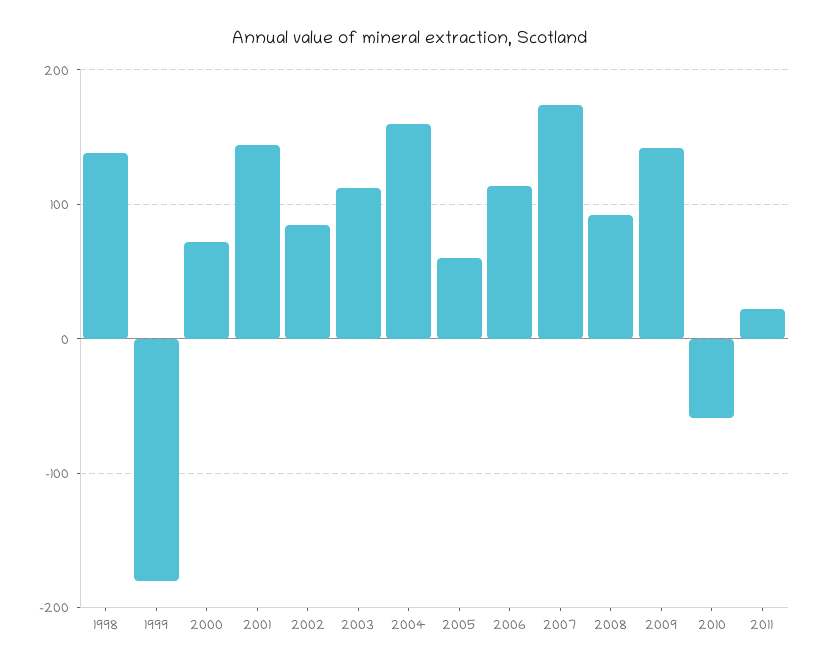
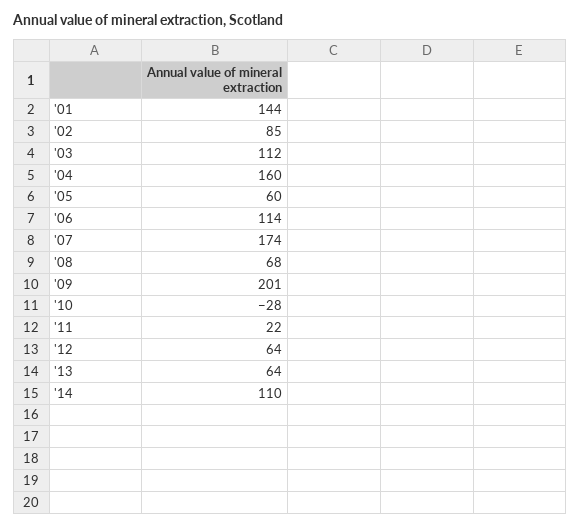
1998: 140 -> none
1999: -180 -> none
2000: 70 -> none
2008: 90 -> 68
2009: 140 -> 201
2010: -60 -> -28
'12: none -> 64
'13: none -> 64
'14: none -> 110

